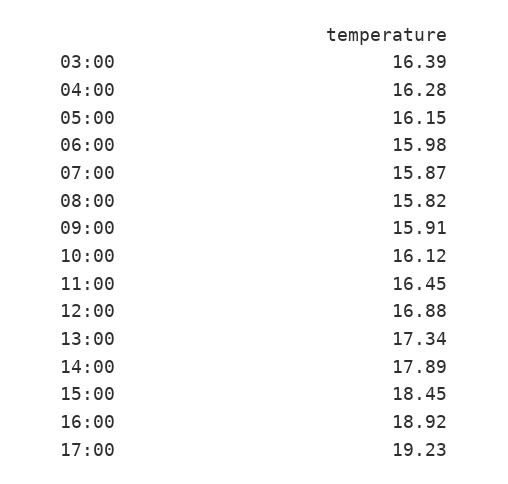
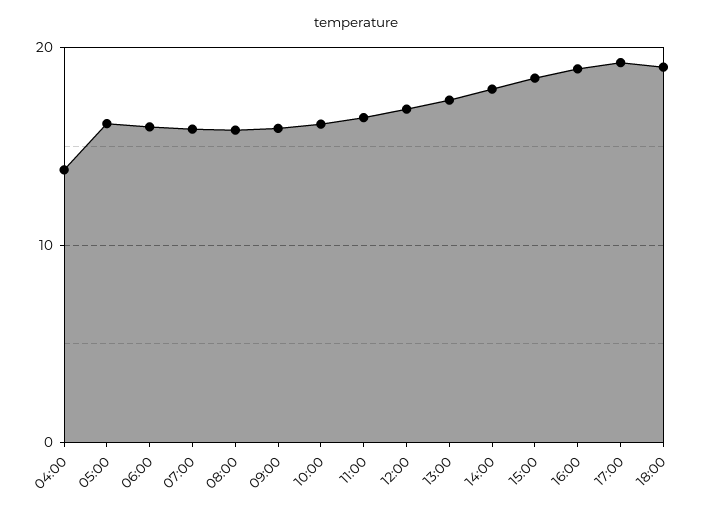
03:00: 16.39 -> none
04:00: 16.28 -> 14
18:00: none -> 19

